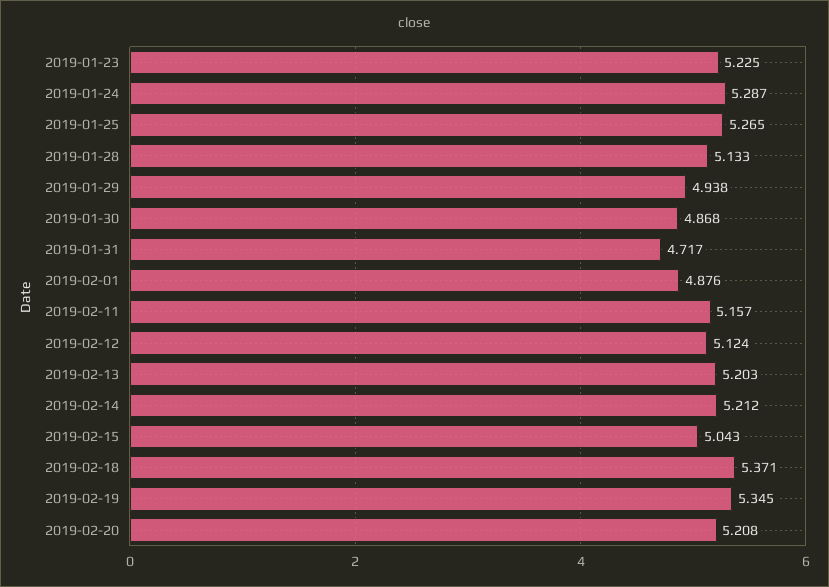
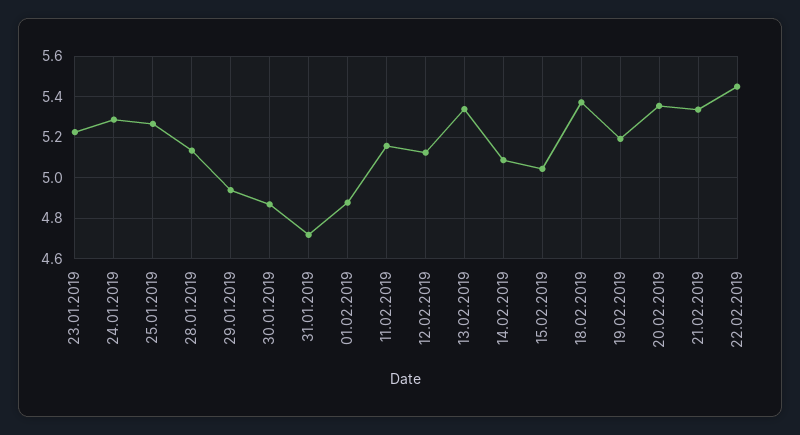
2019-02-13: 5.203 -> 5.35
2019-02-14: 5.212 -> 5.1
2019-02-19: 5.345 -> 5.2
2019-02-20: 5.208 -> 5.35
21.02.2019: none -> 5.35
22.02.2019: none -> 5.45

